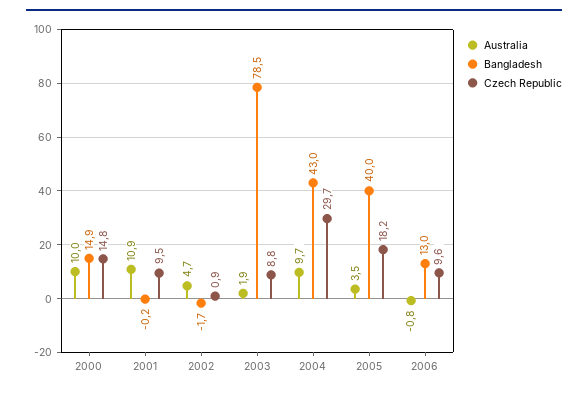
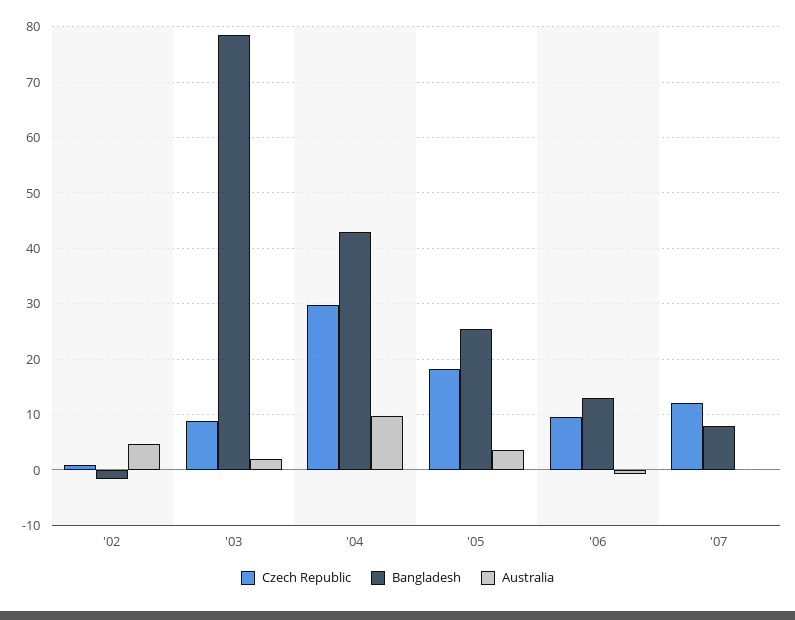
Australia, 2000: 10 -> none
Bangladesh, 2000: 14.9 -> none
Czech Republic, 2000: 14.8 -> none
Australia, 2001: 10.9 -> none
Bangladesh, 2001: -0.2 -> none
Czech Republic, 2001: 9.5 -> none
Bangladesh, 2005: 40 -> 26
Czech Republic, '07: none -> 12
Bangladesh, '07: none -> 8
Australia, '07: none -> 0

